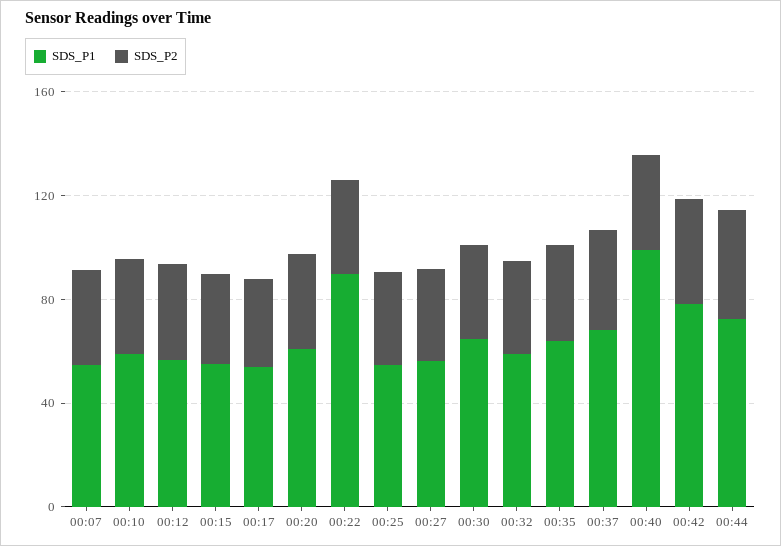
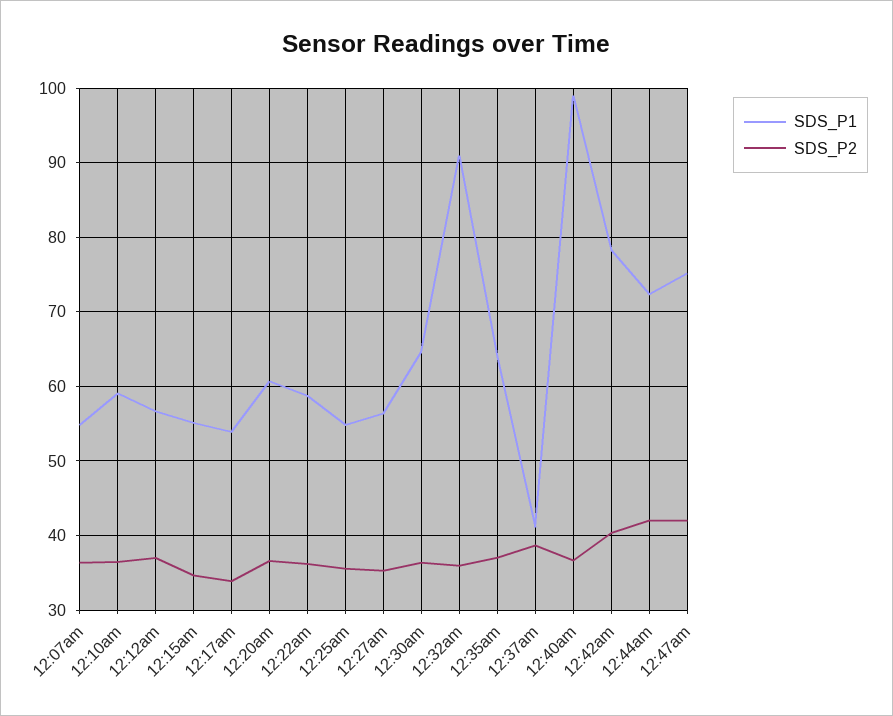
SDS_P1, 00:22: 90 -> 59
SDS_P1, 00:32: 60 -> 91
SDS_P1, 00:37: 70 -> 41
SDS_P1, 12:47am: none -> 75
SDS_P2, 12:47am: none -> 42

